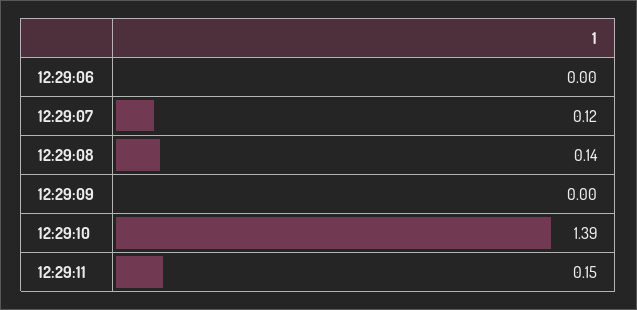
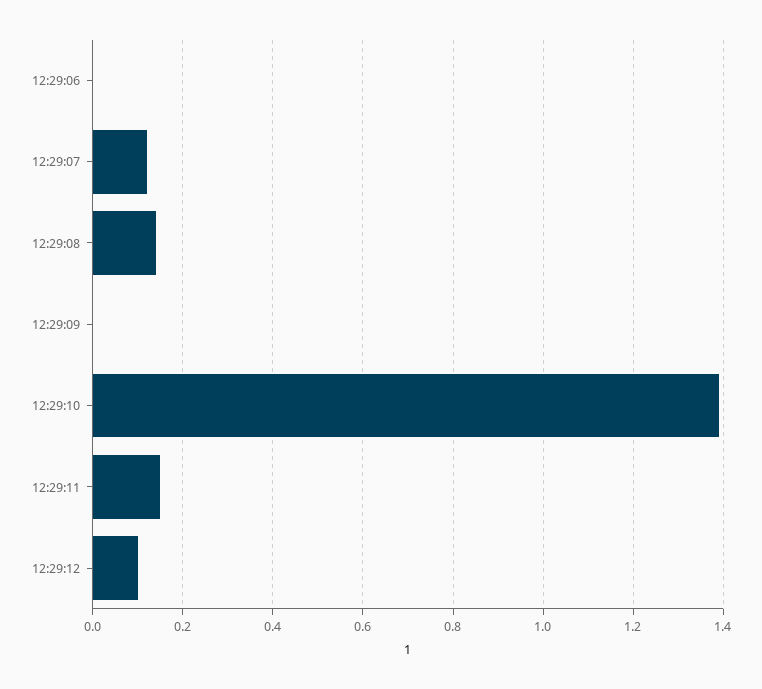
12:29:12: none -> 0.1

